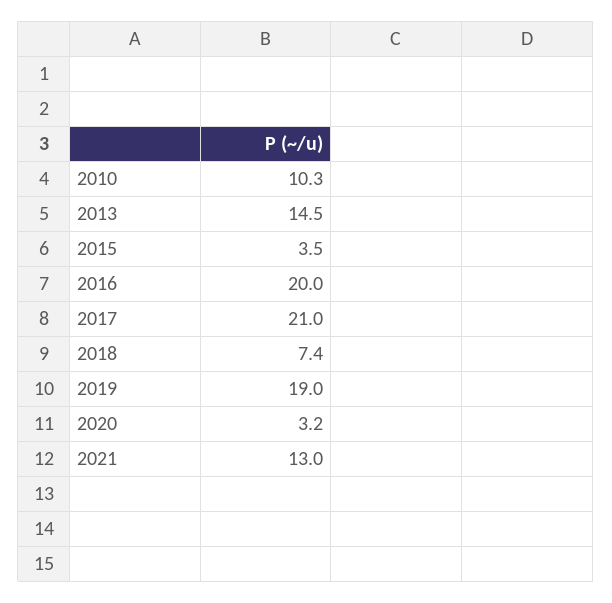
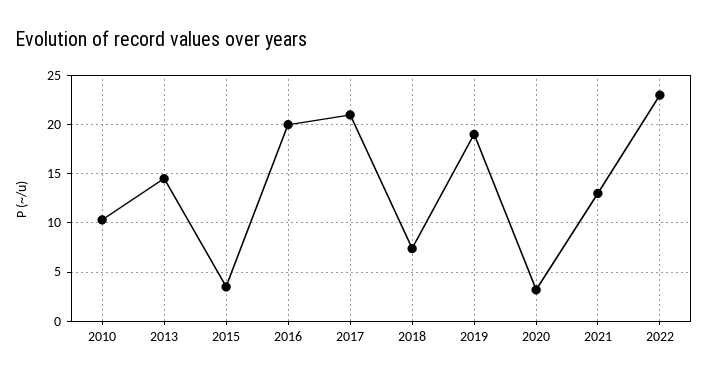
2022: none -> 23

